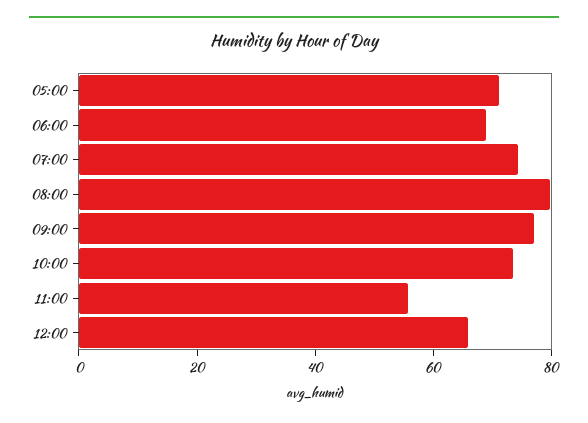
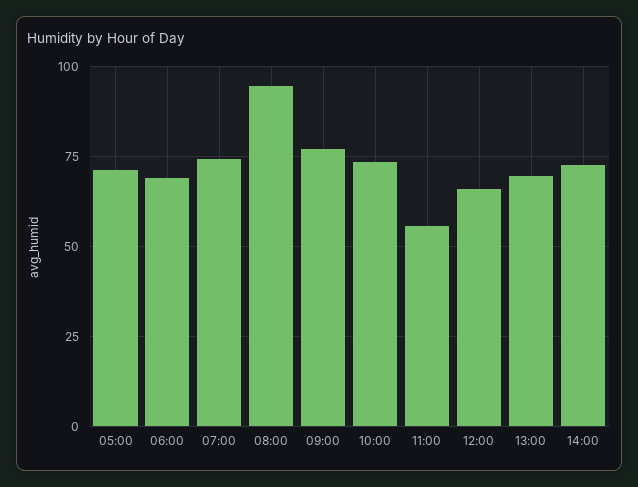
08:00: 80 -> 95
13:00: none -> 70
14:00: none -> 72.5

